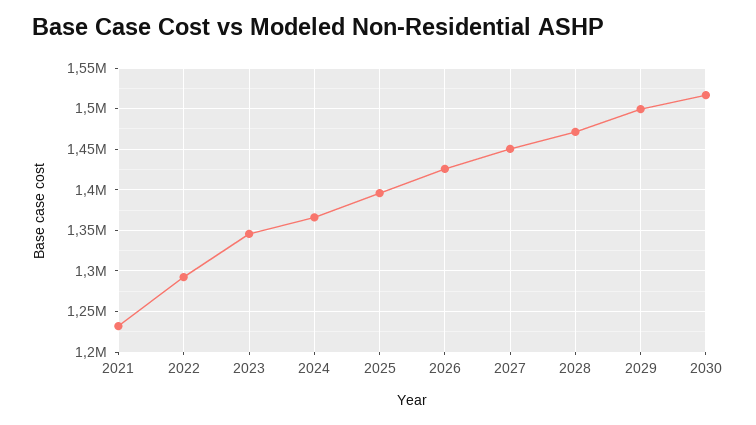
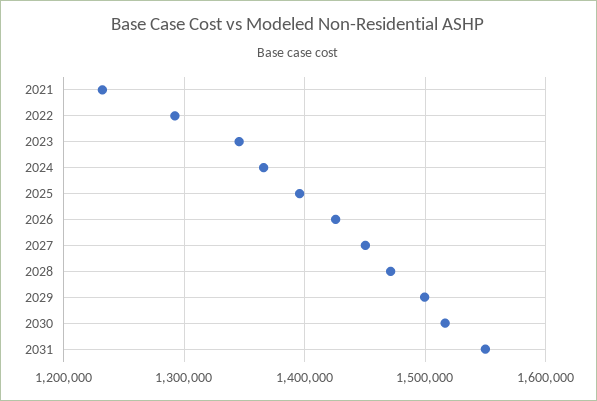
2031: none -> 1550000

